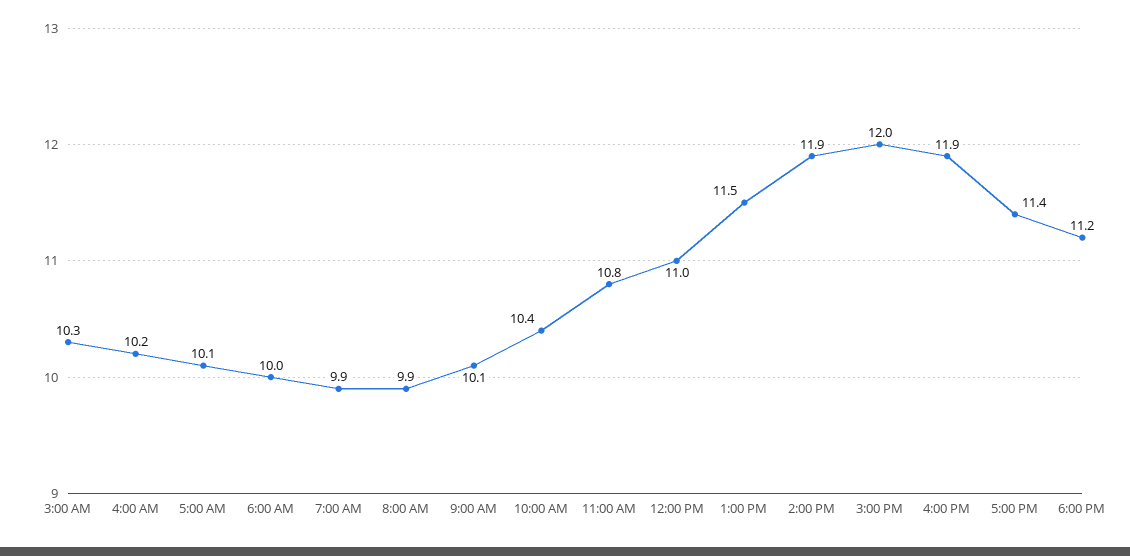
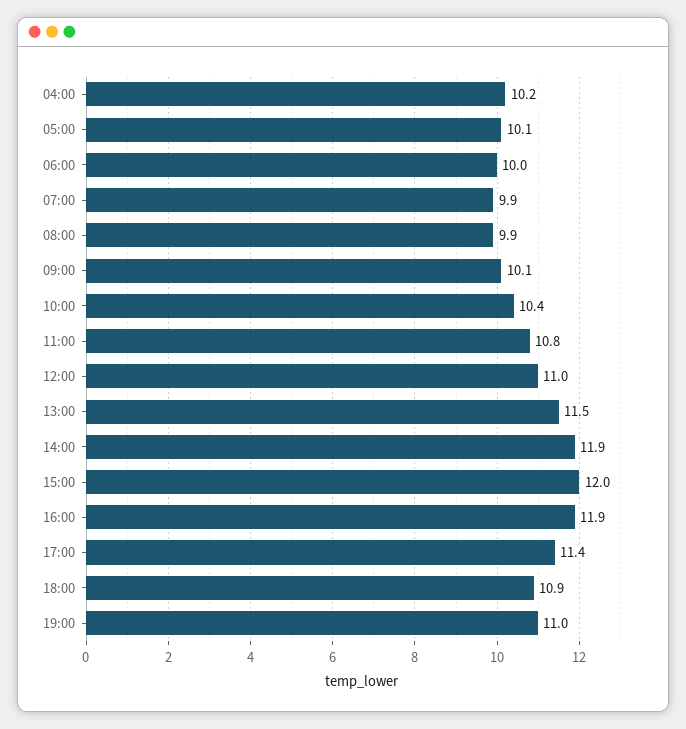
3:00 AM: 10.3 -> none
6:00 PM: 11.2 -> 10.9
19:00: none -> 11

